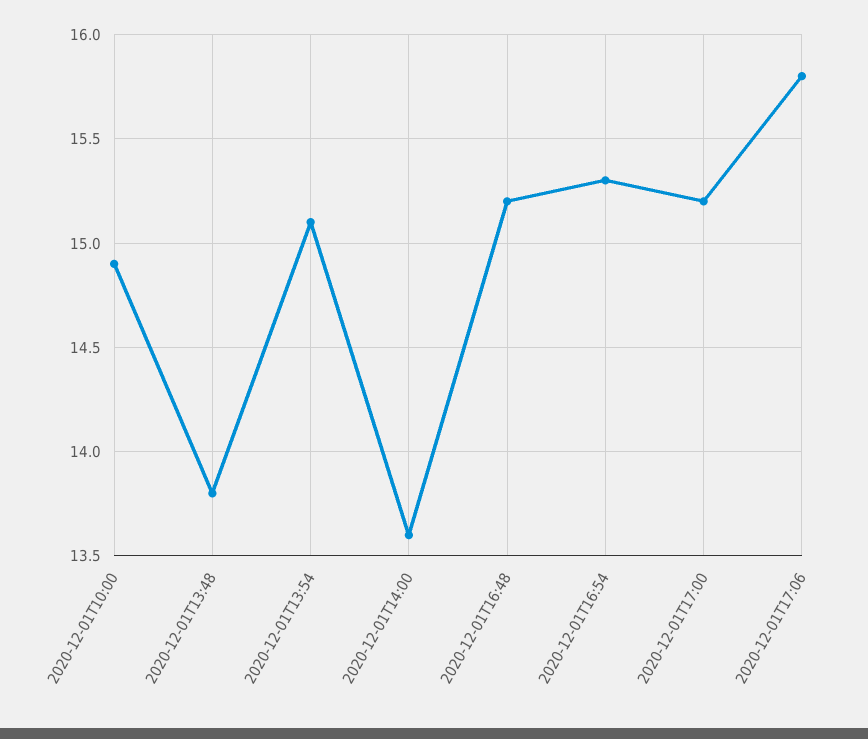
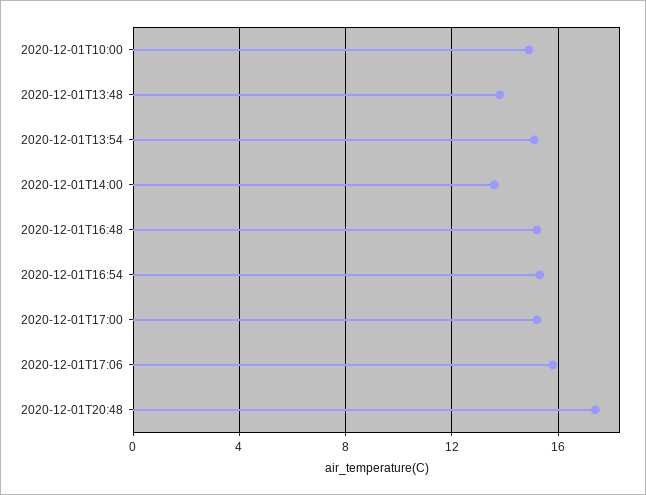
2020-12-01T20:48: none -> 17.5

